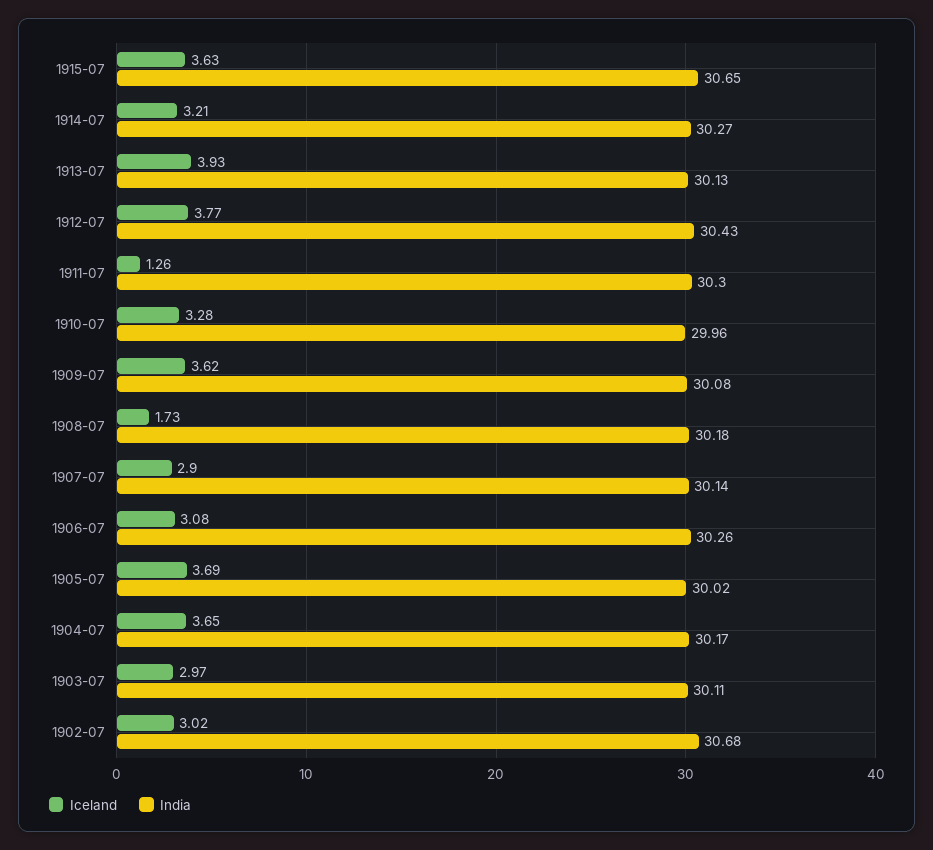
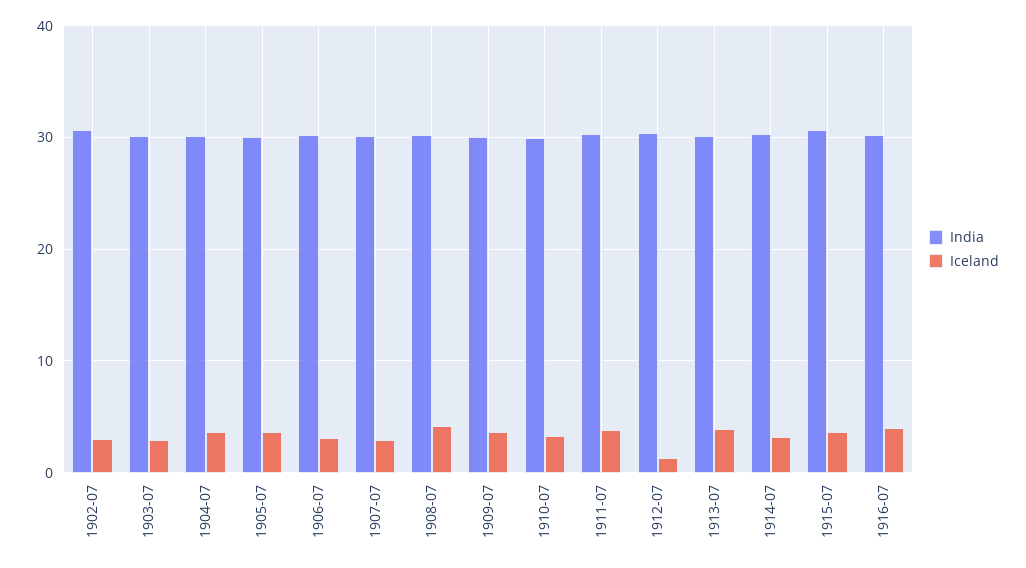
Iceland, 1912-07: 3.77 -> 1
Iceland, 1911-07: 1.26 -> 4
Iceland, 1908-07: 1.73 -> 4
India, 1916-07: none -> 30
Iceland, 1916-07: none -> 4

